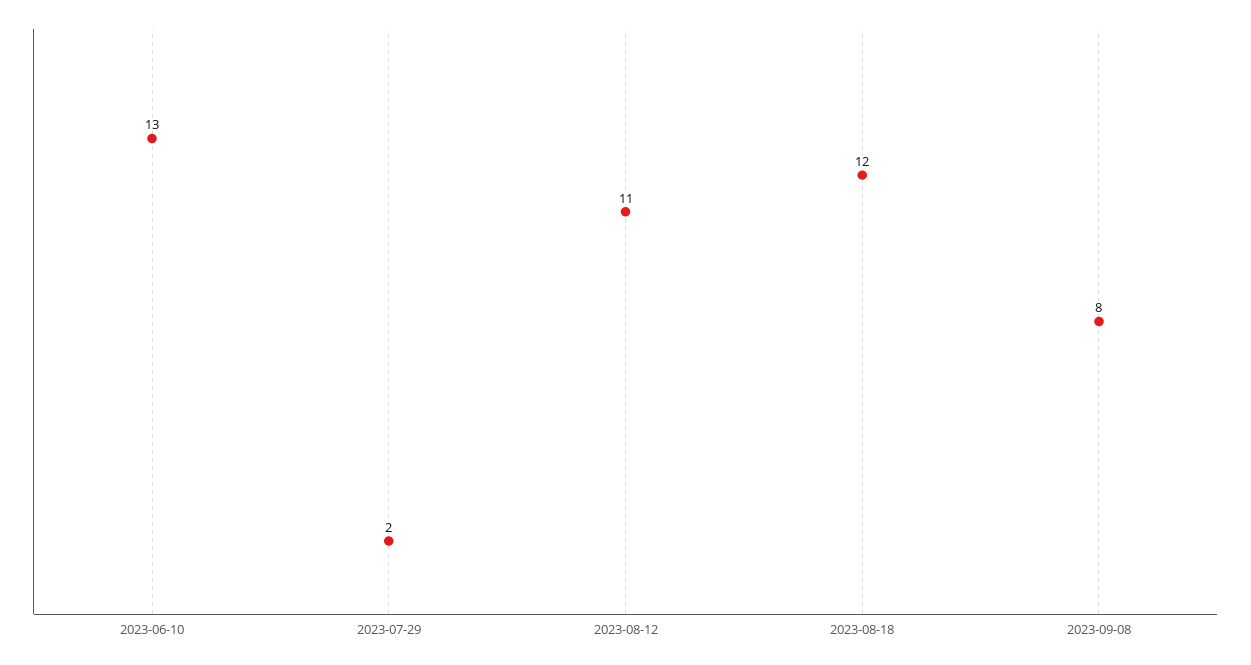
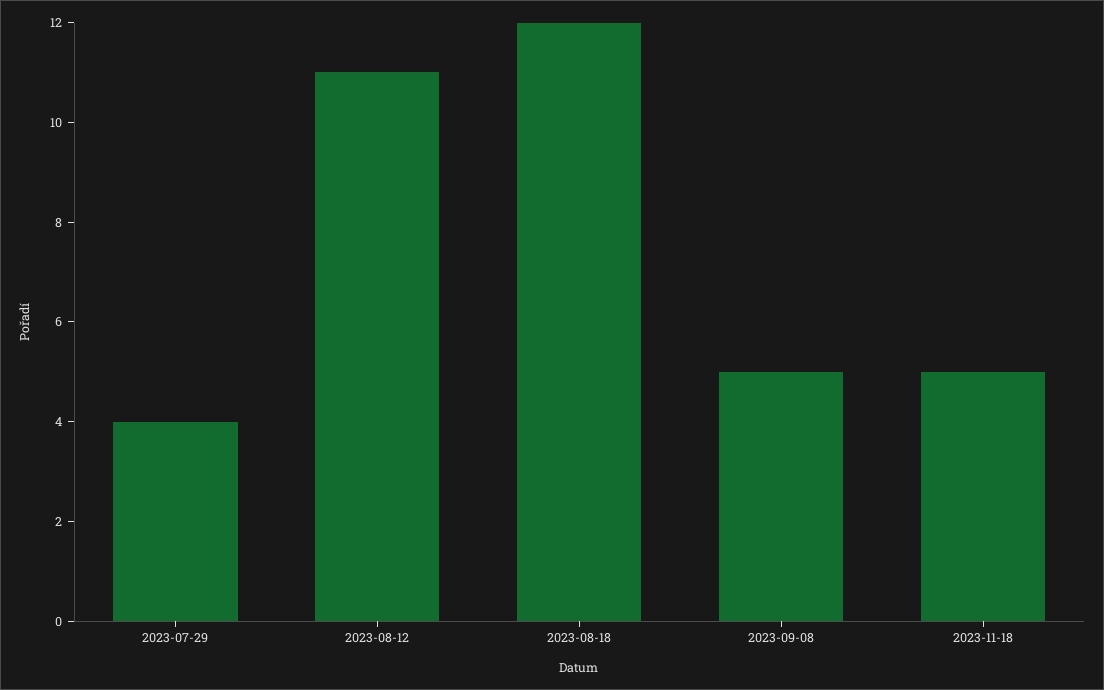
2023-06-10: 13 -> none
2023-07-29: 2 -> 4
2023-09-08: 8 -> 5
2023-11-18: none -> 5

